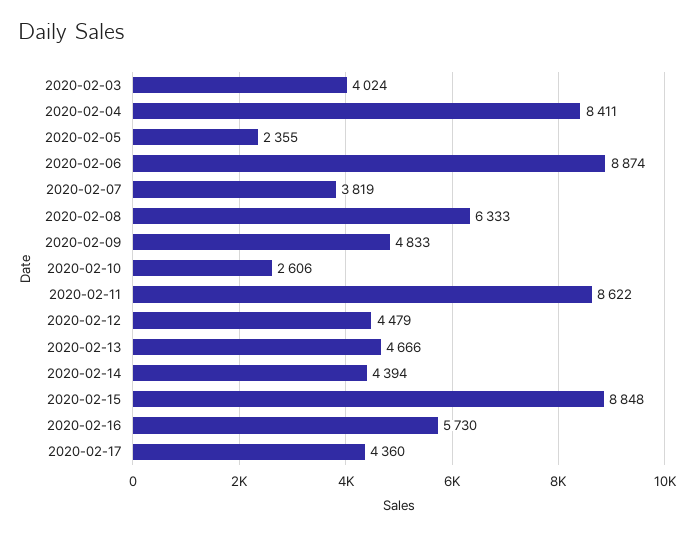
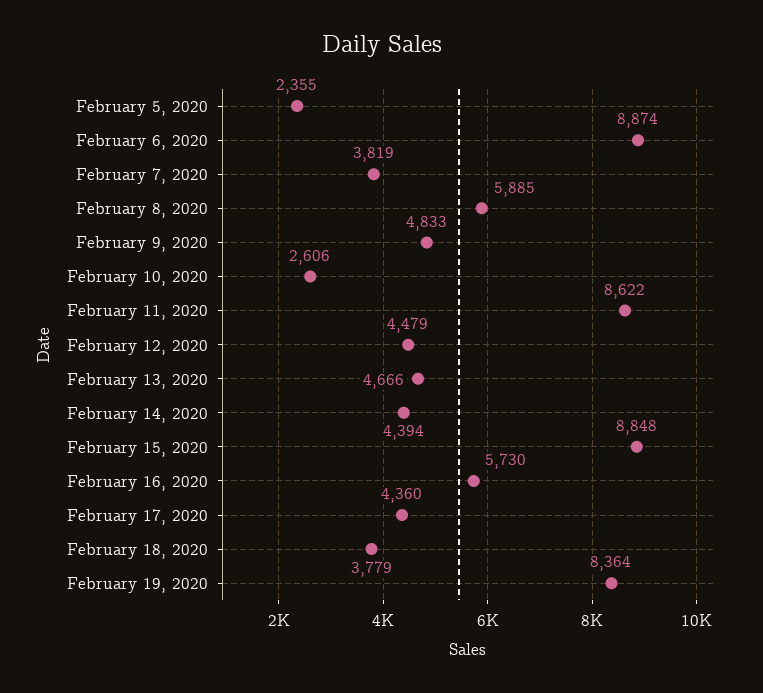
2020-02-03: 4024 -> none
2020-02-04: 8411 -> none
2020-02-08: 6333 -> 5885
February 18, 2020: none -> 3779
February 19, 2020: none -> 8364

